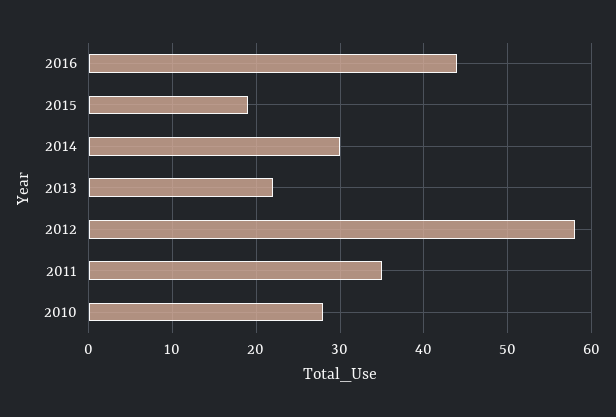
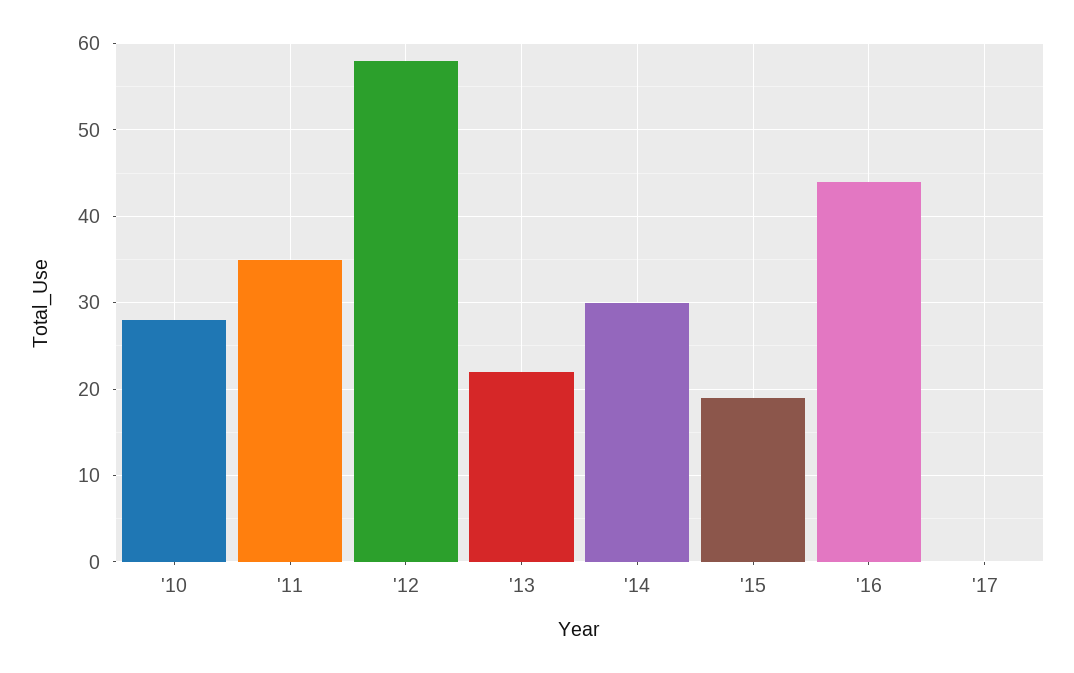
'17: none -> 0

